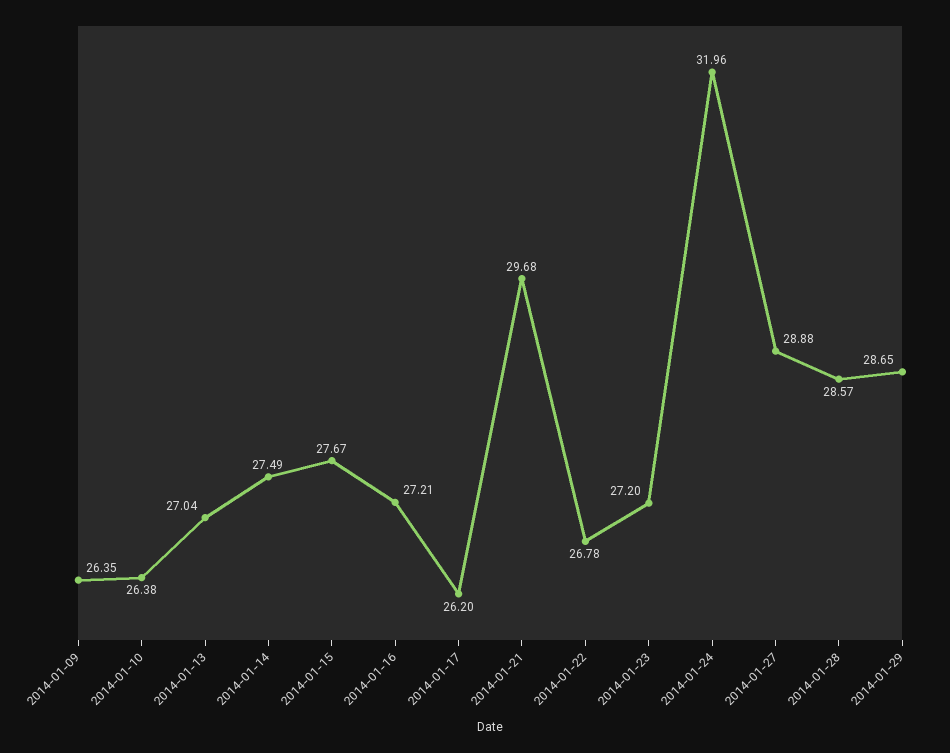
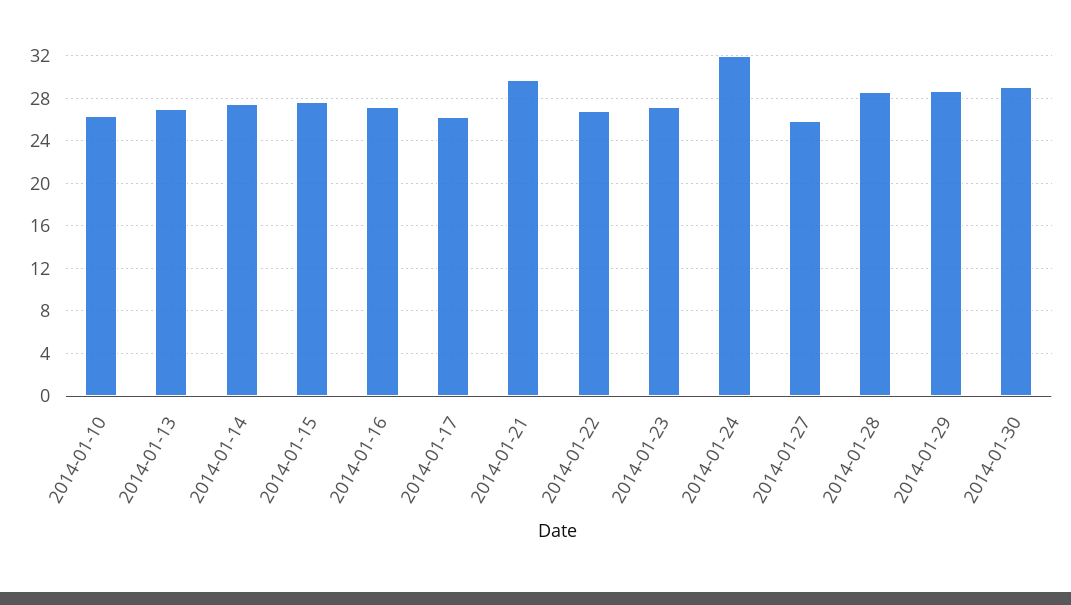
2014-01-09: 26.35 -> none
2014-01-27: 28.88 -> 26
2014-01-30: none -> 29

